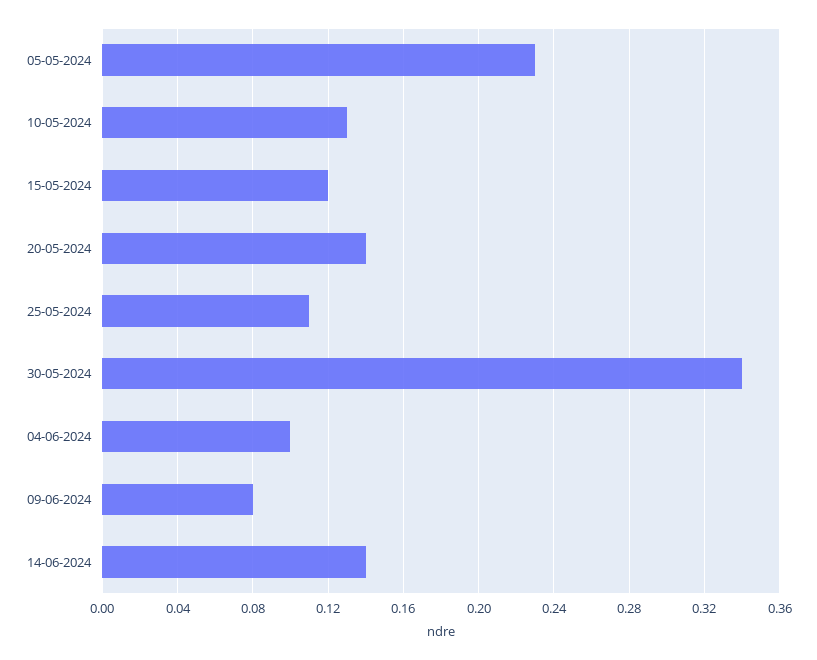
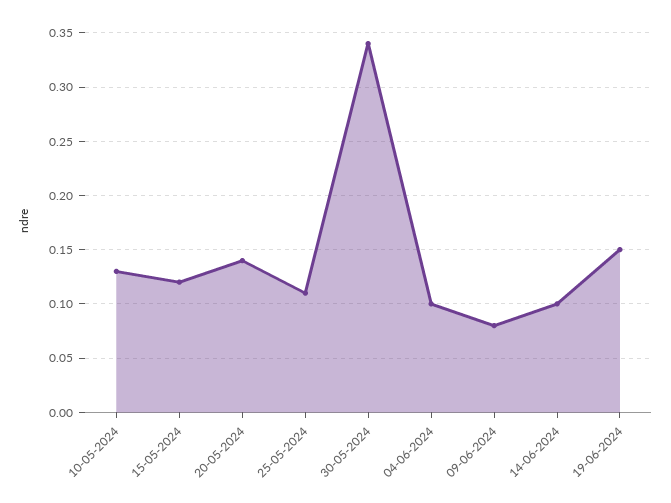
05-05-2024: 0.23 -> none
14-06-2024: 0.14 -> 0.1
19-06-2024: none -> 0.15

